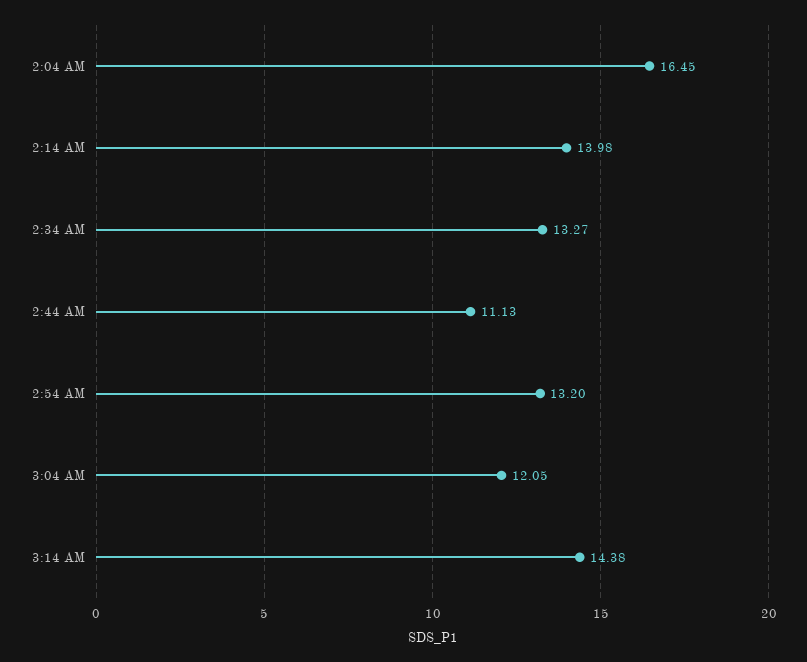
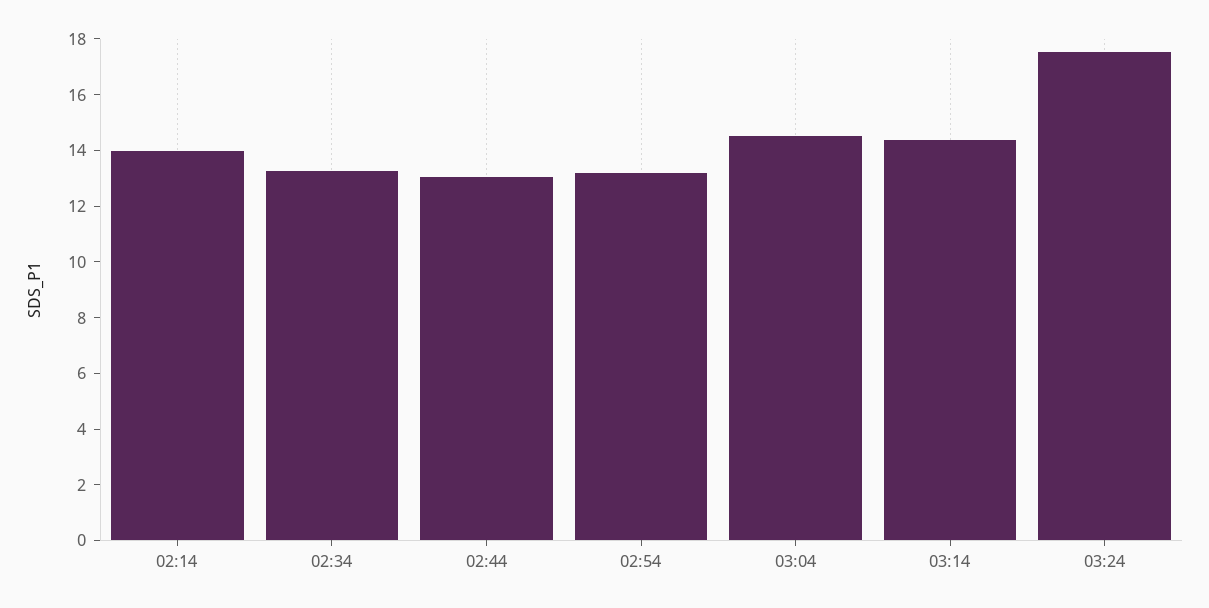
2:04 AM: 16.45 -> none
2:44 AM: 11.13 -> 13
3:04 AM: 12.05 -> 14.5
03:24: none -> 17.5

